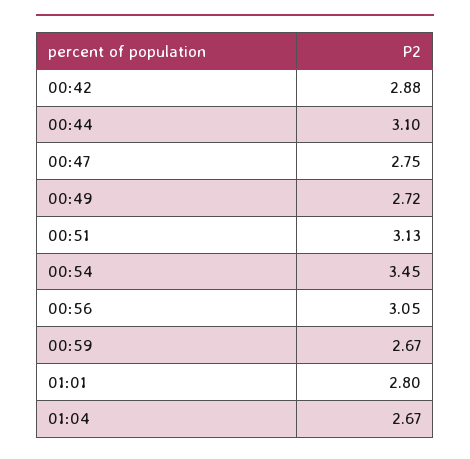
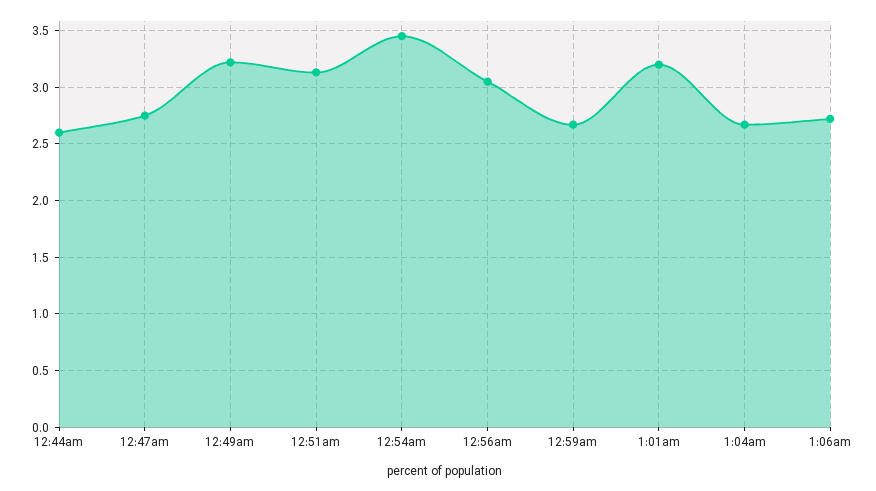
00:42: 2.88 -> none
00:44: 3.1 -> 2.6
00:49: 2.72 -> 3.2
01:01: 2.8 -> 3.2
1:06am: none -> 2.7

